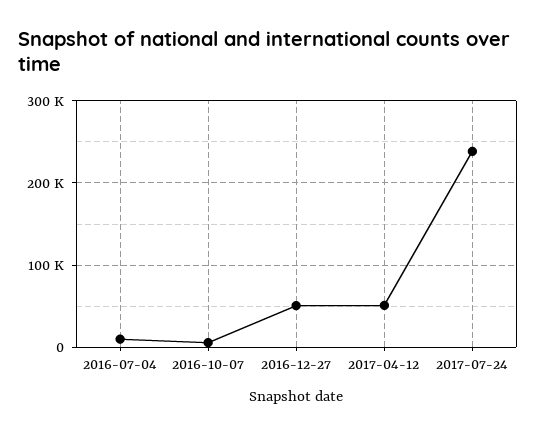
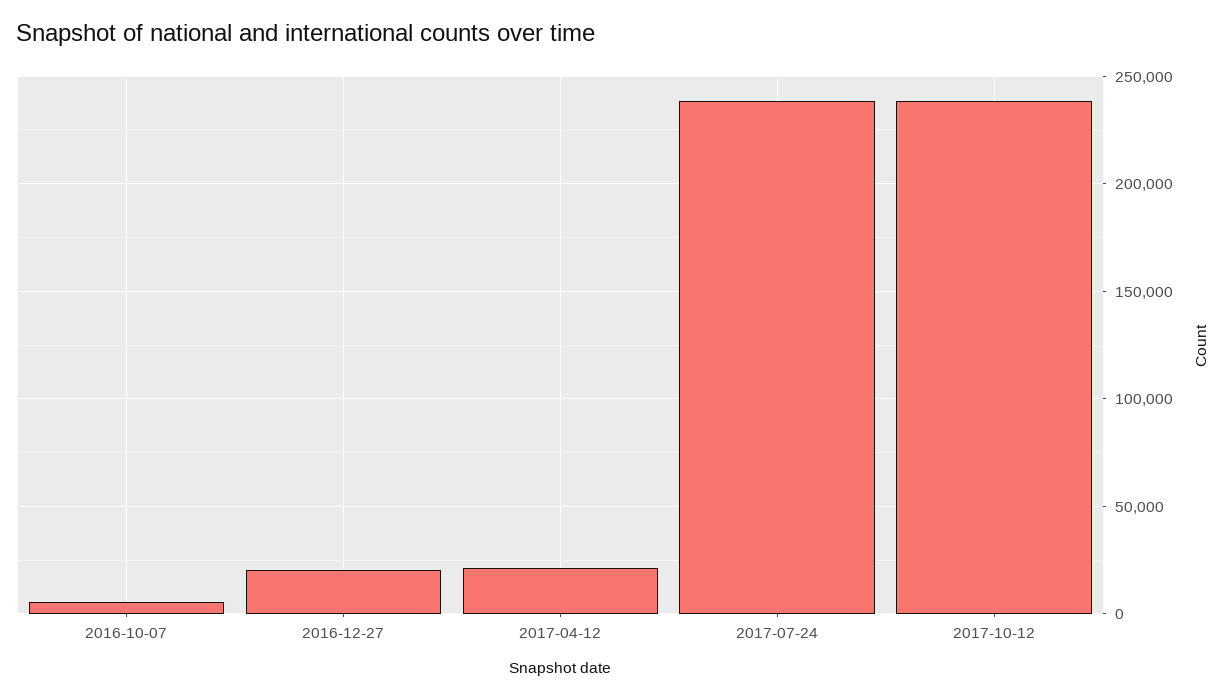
2016-07-04: 10000 -> none
2016-12-27: 50000 -> 20000
2017-04-12: 50000 -> 20000
2017-10-12: none -> 240000

